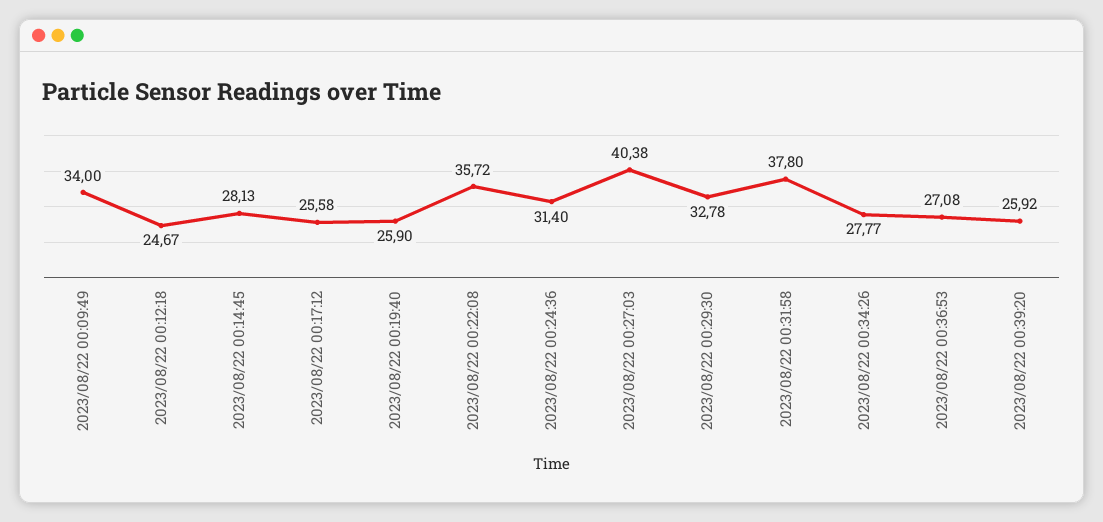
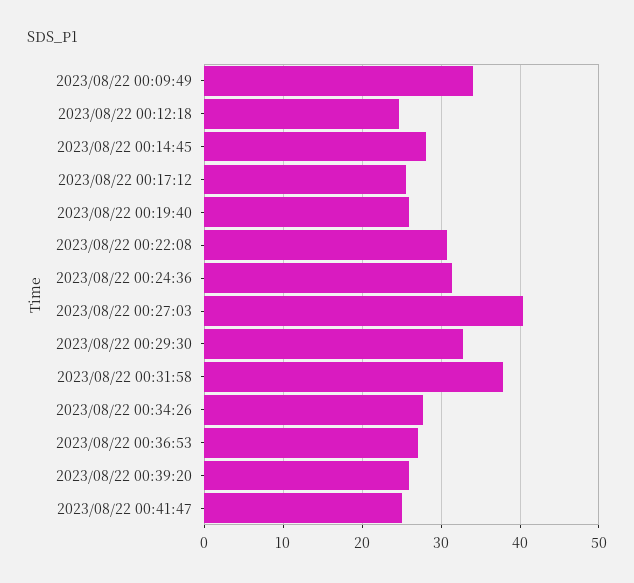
2023/08/22 00:22:08: 35.72 -> 31
2023/08/22 00:41:47: none -> 25

